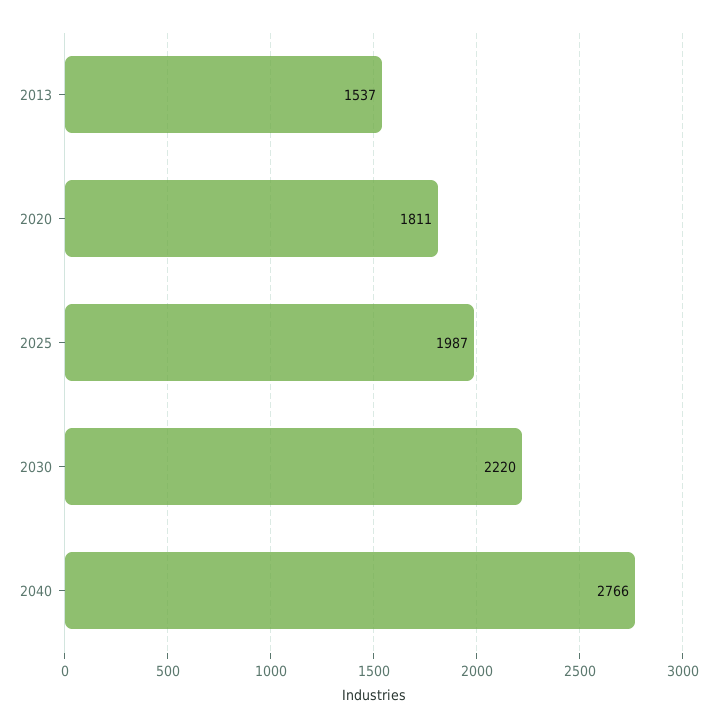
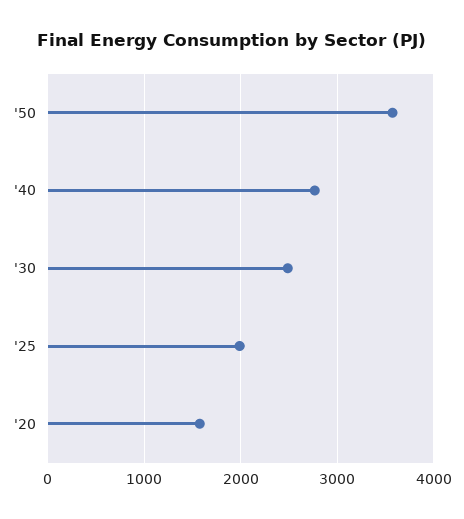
2013: 1537 -> none
2020: 1811 -> 1600
2030: 2220 -> 2500
'50: none -> 3600

